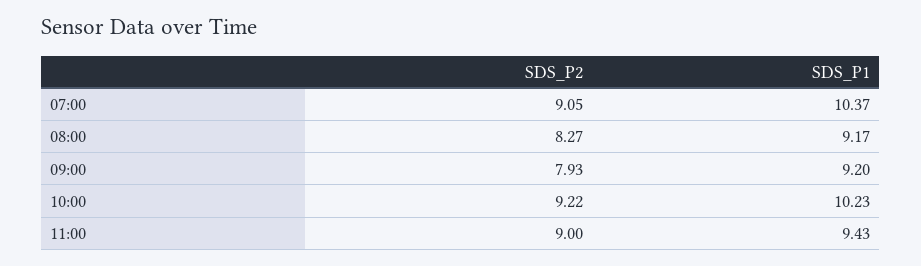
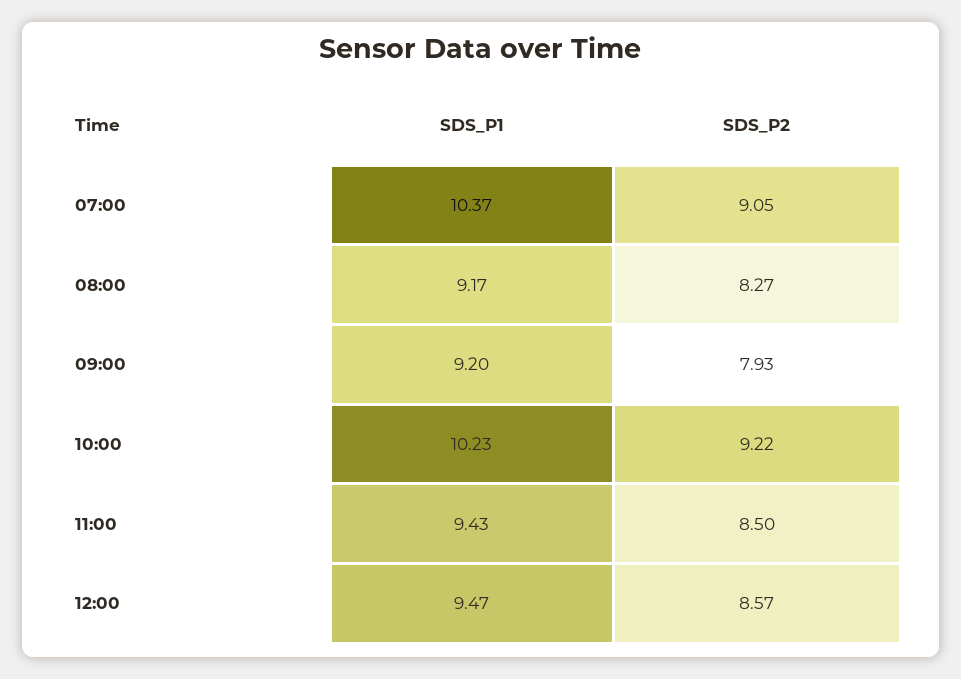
SDS_P2, 11:00: 9 -> 8.5
SDS_P1, 12:00: none -> 9.47
SDS_P2, 12:00: none -> 8.57

